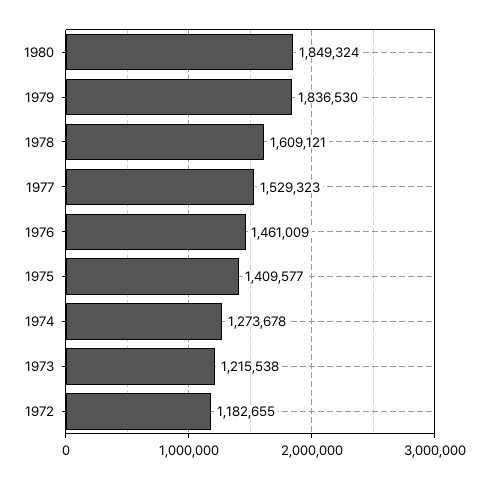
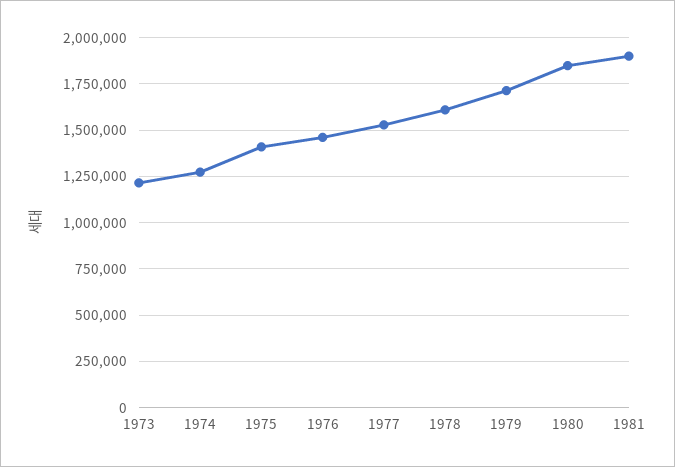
1979: 1836530 -> 1700000
1972: 1182655 -> none
1981: none -> 1900000

